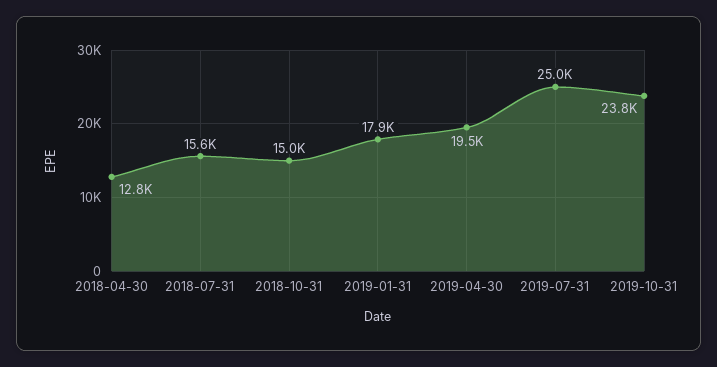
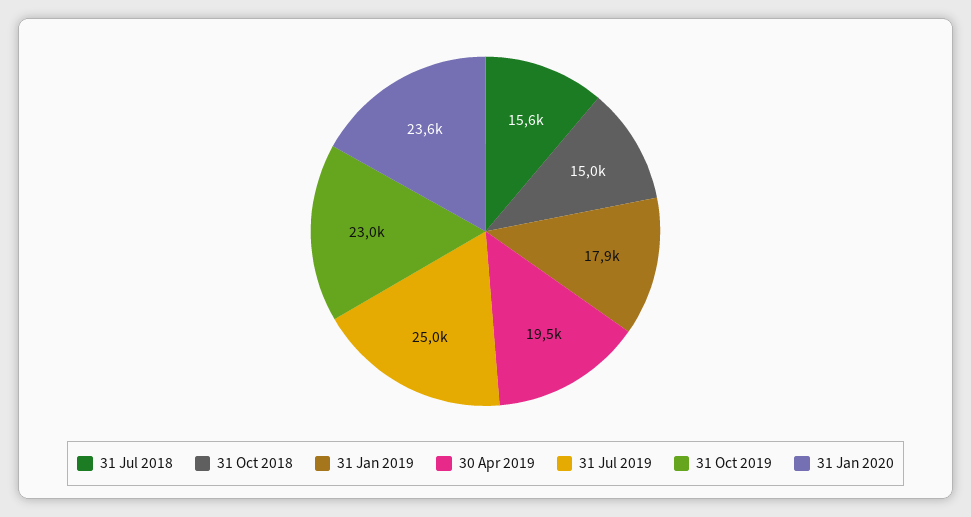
2018-04-30: 12800 -> none
2019-10-31: 23800 -> 23000
31 Jan 2020: none -> 23600

